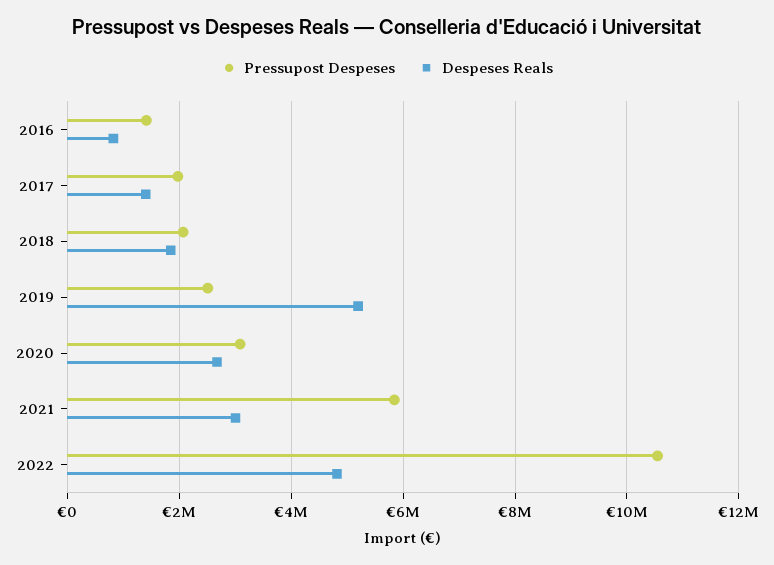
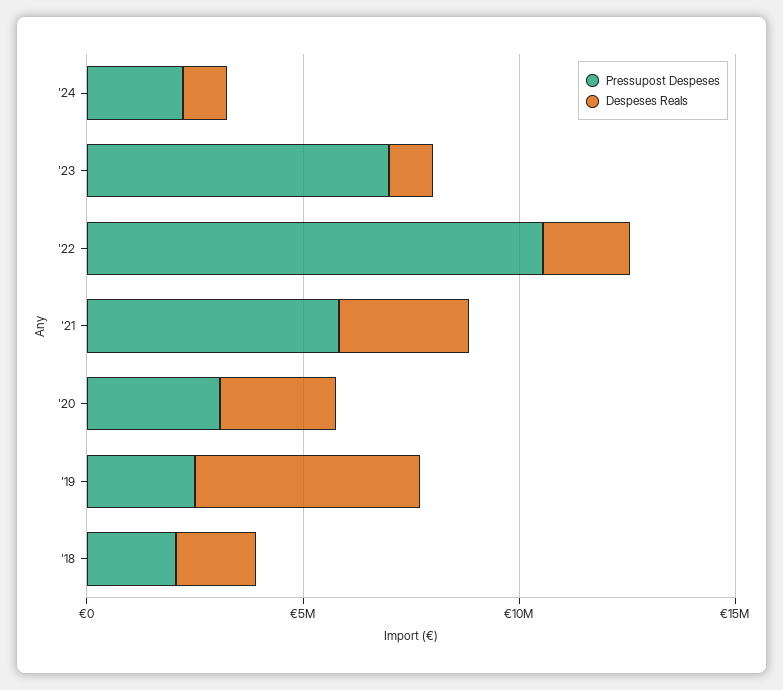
Pressupost Despeses, 2016: 1400000 -> none
Despeses Reals, 2016: 800000 -> none
Pressupost Despeses, 2017: 2000000 -> none
Despeses Reals, 2017: 1400000 -> none
Despeses Reals, 2022: 4800000 -> 2000000
Pressupost Despeses, '24: none -> 2000000
Despeses Reals, '24: none -> 1000000
Pressupost Despeses, '23: none -> 7000000
Despeses Reals, '23: none -> 1000000

